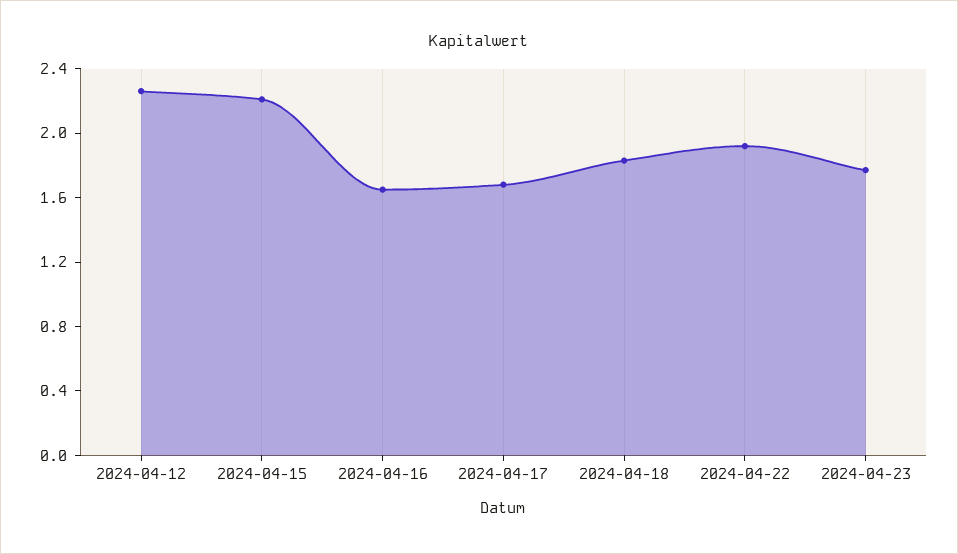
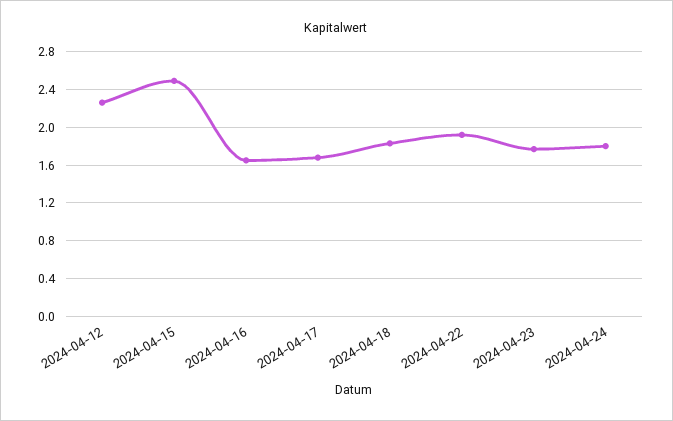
2024-04-15: 2.2 -> 2.5
2024-04-24: none -> 1.8

